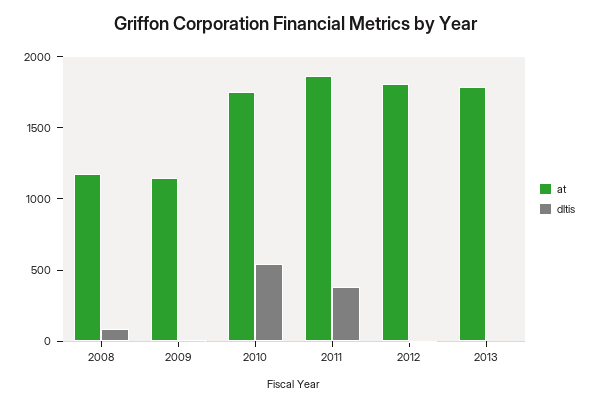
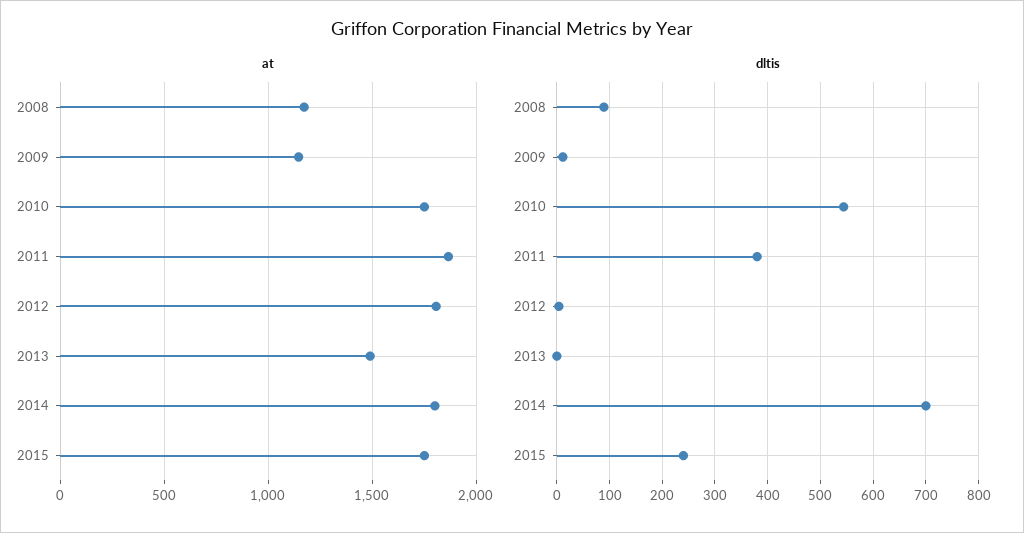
at, 2013: 1800 -> 1500
at, 2014: none -> 1800
at, 2015: none -> 1750
dltis, 2014: none -> 700
dltis, 2015: none -> 240

